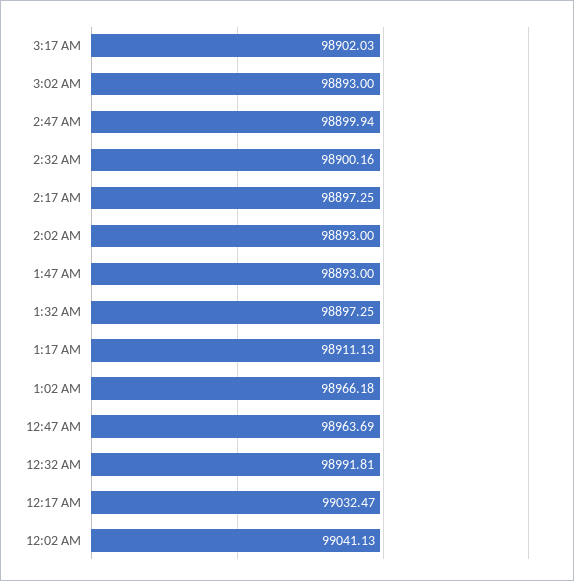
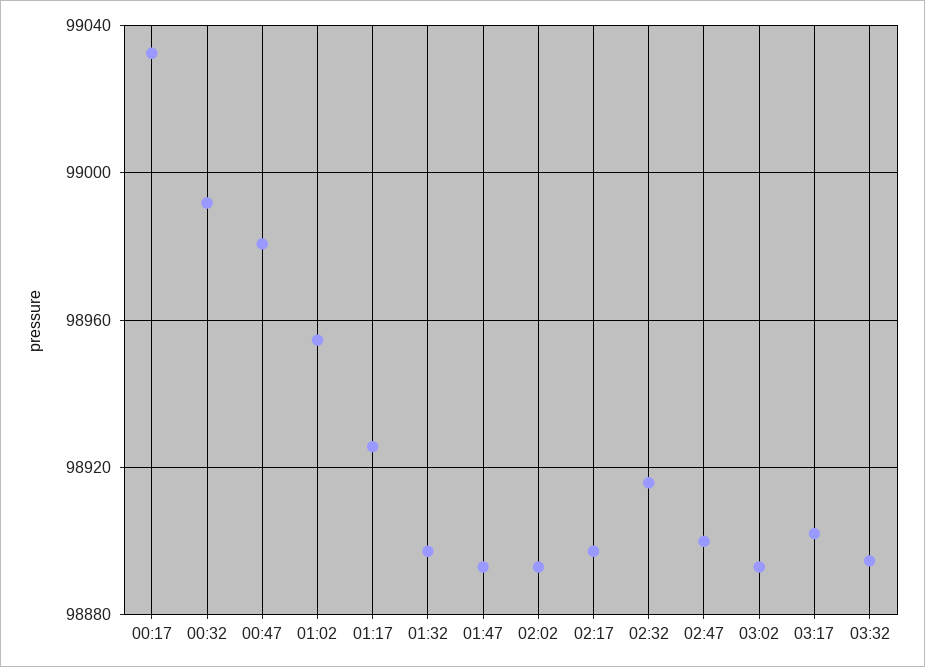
2:32 AM: 98900.16 -> 98915
1:17 AM: 98911.13 -> 98925
1:02 AM: 98966.18 -> 98955
12:47 AM: 98963.69 -> 98980
12:02 AM: 99041.13 -> none
03:32: none -> 98895

